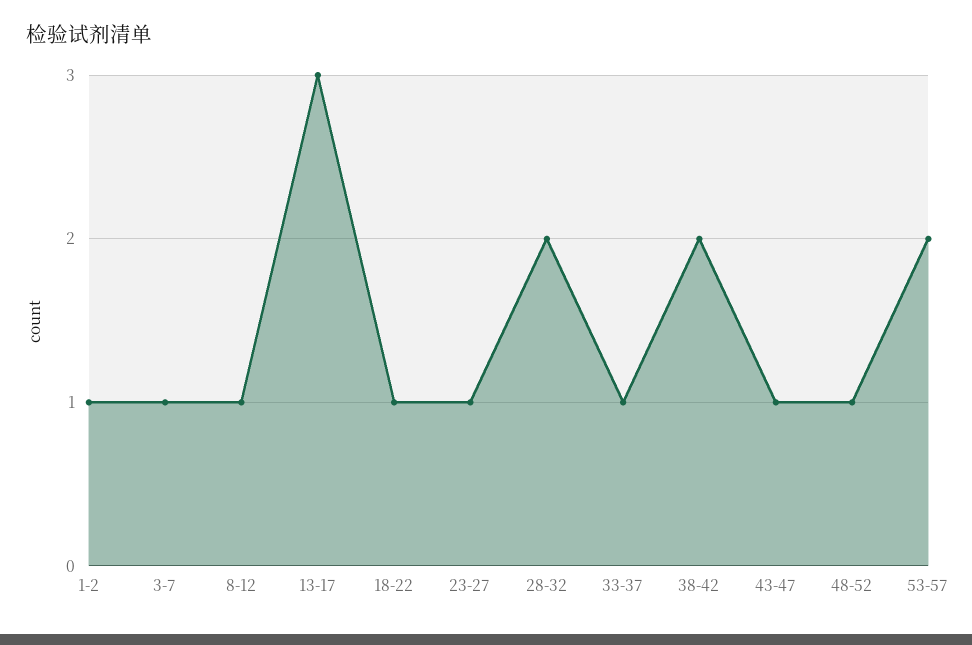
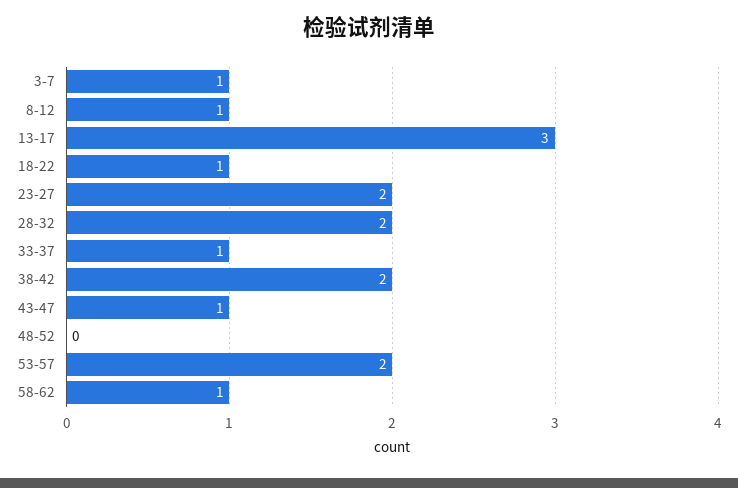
1-2: 1 -> none
23-27: 1 -> 2
48-52: 1 -> 0
58-62: none -> 1

